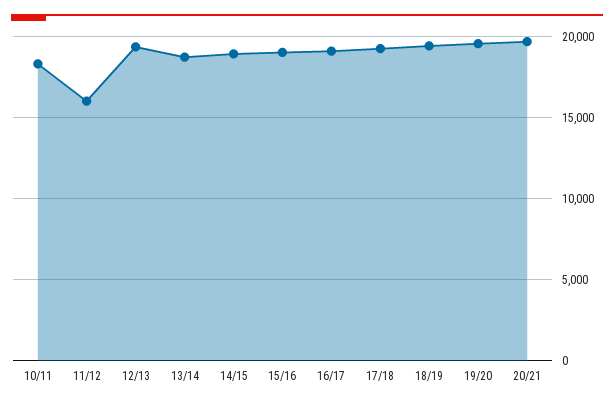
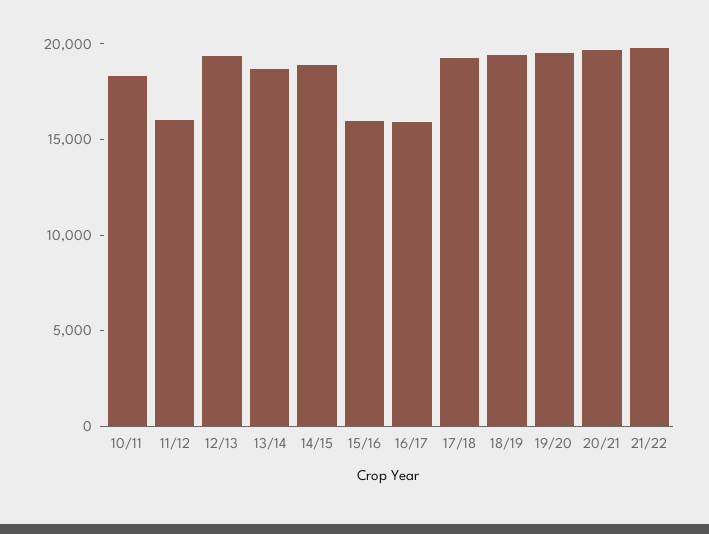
15/16: 19000 -> 16000
16/17: 19000 -> 16000
21/22: none -> 20000

